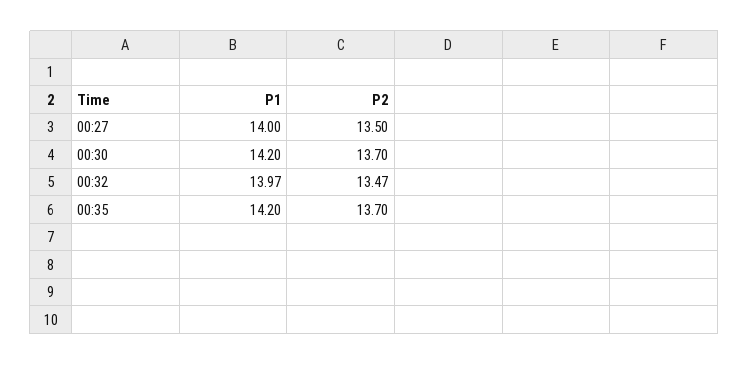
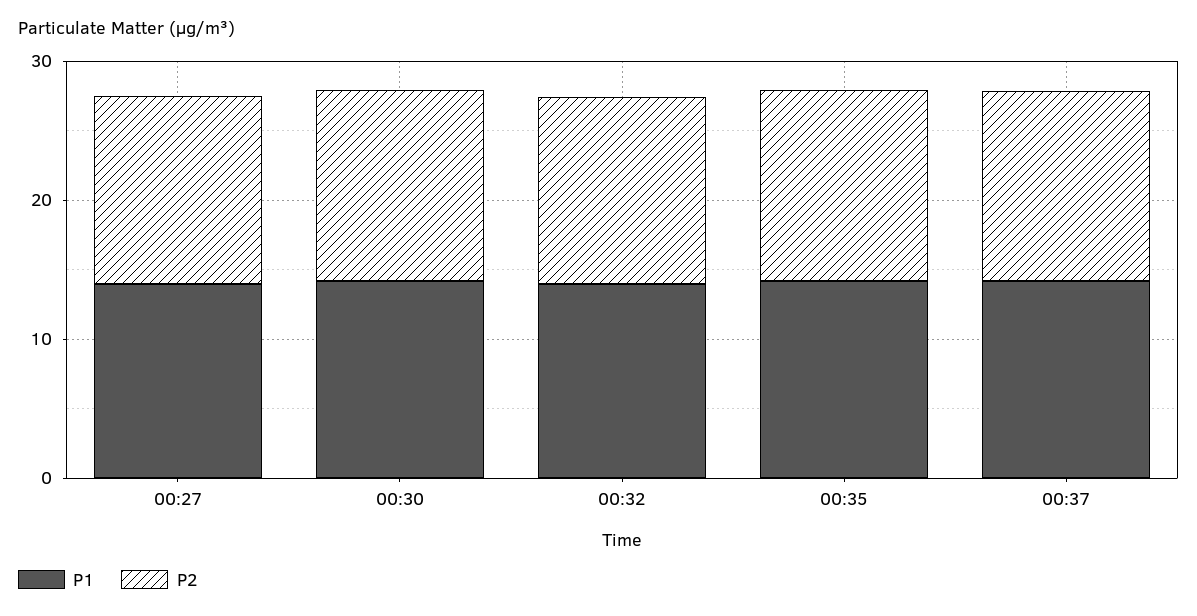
P1, 00:37: none -> 14
P2, 00:37: none -> 14

